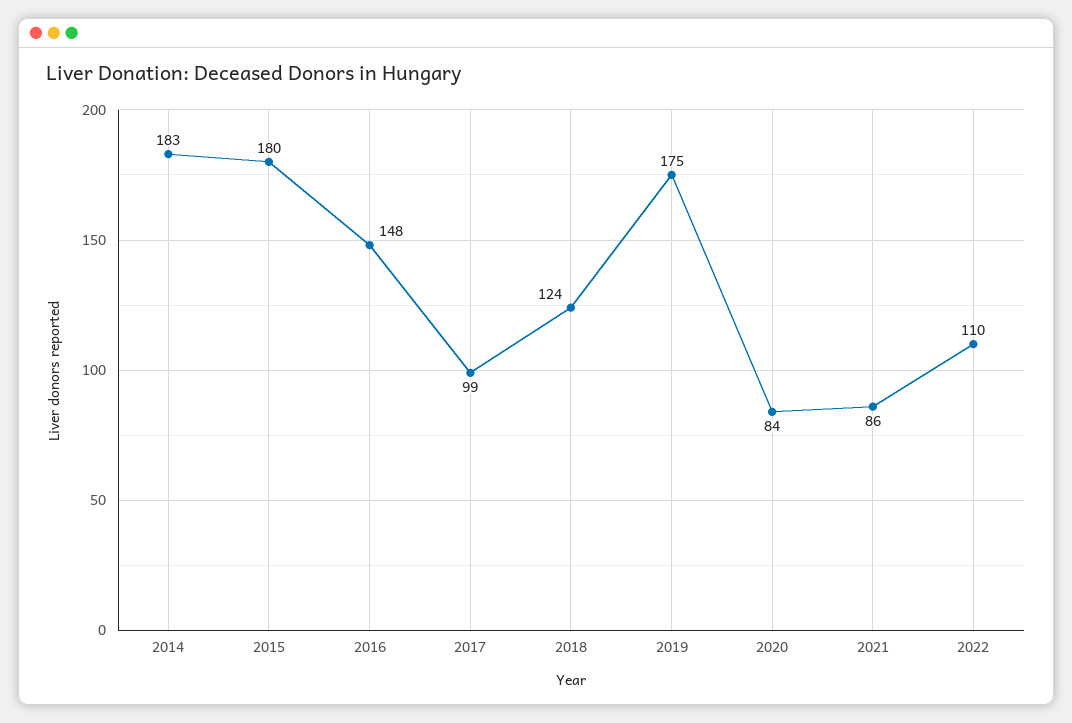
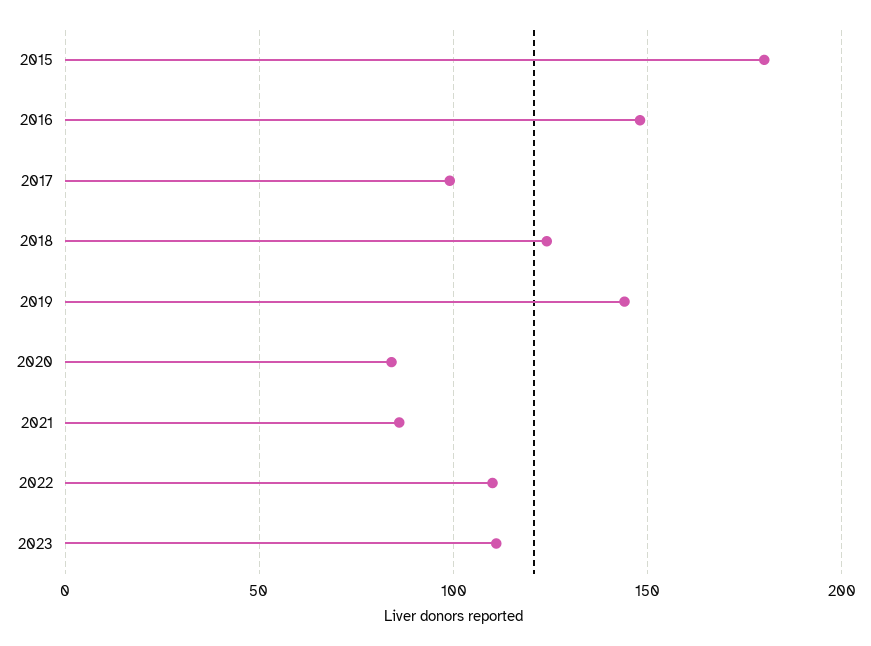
2014: 183 -> none
2019: 175 -> 145
2023: none -> 110

